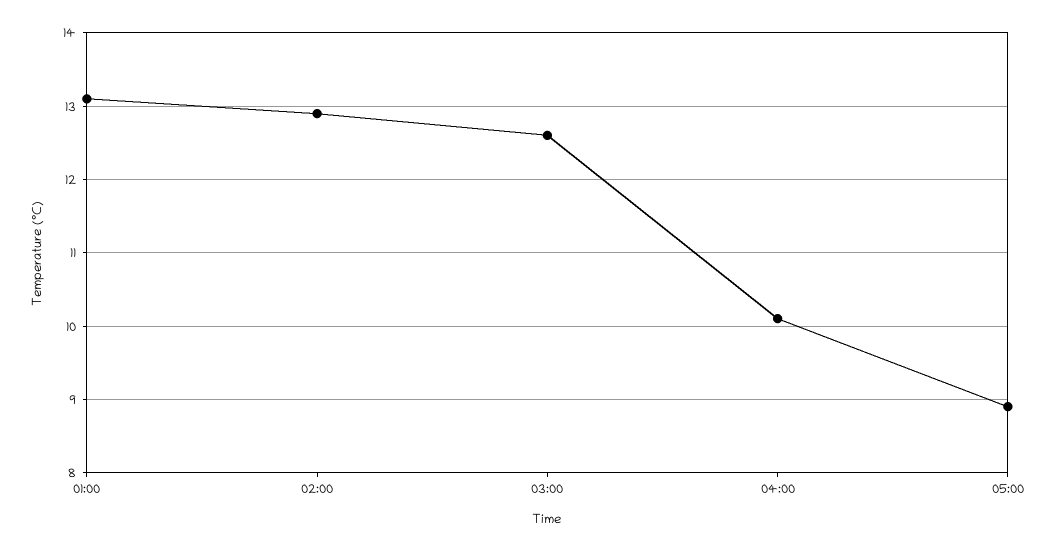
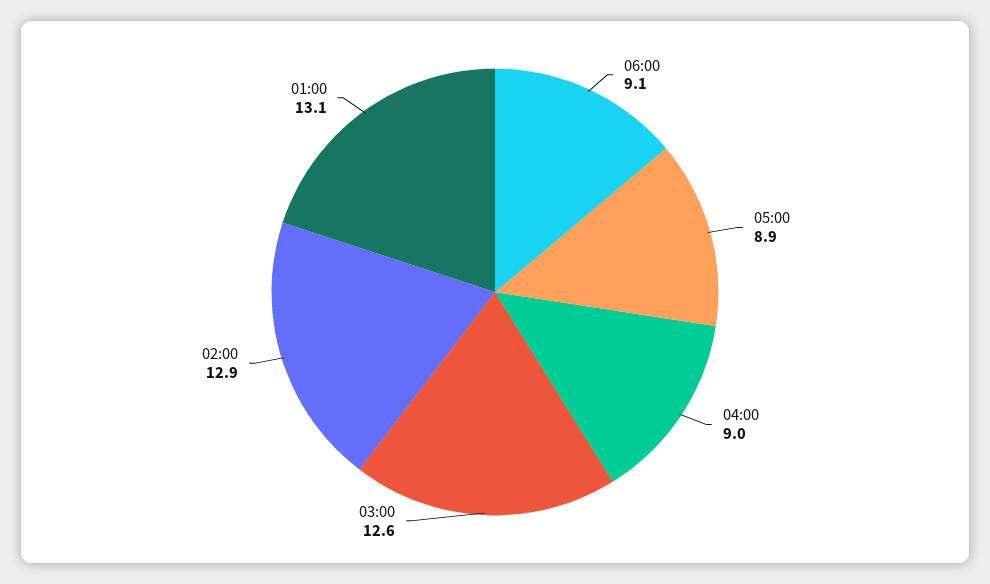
04:00: 10.1 -> 9
06:00: none -> 9.1

